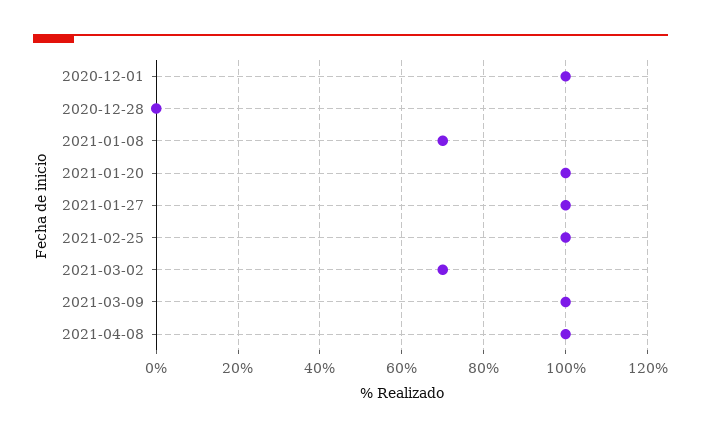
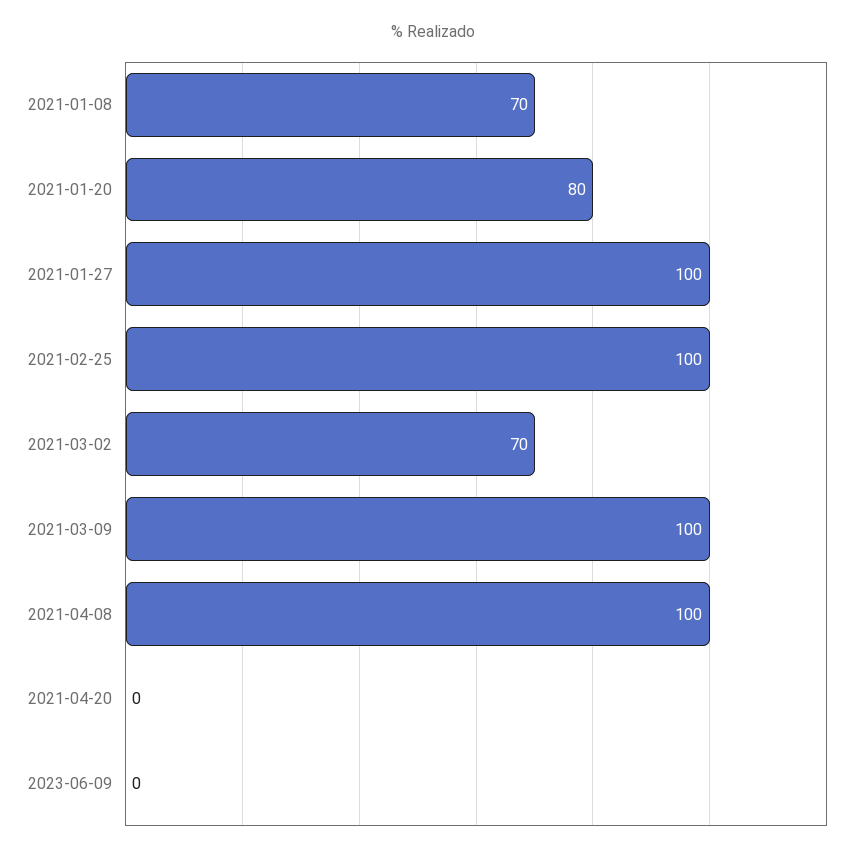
2020-12-01: 100 -> none
2020-12-28: 0 -> none
2021-01-20: 100 -> 80
2021-04-20: none -> 0
2023-06-09: none -> 0

